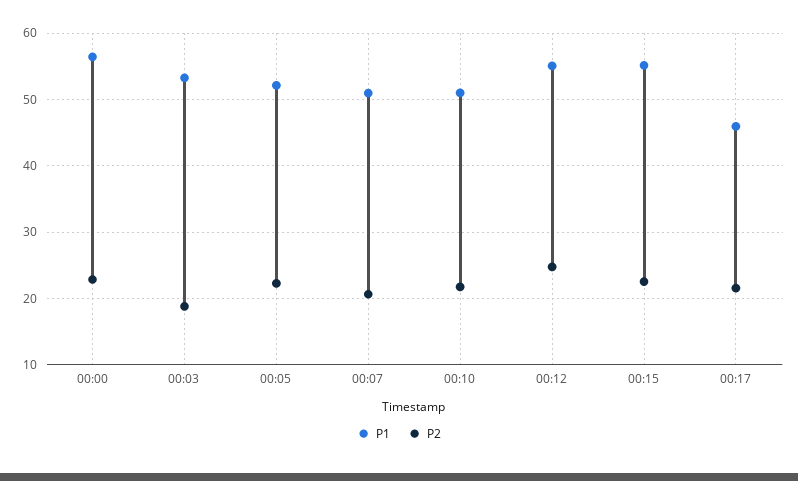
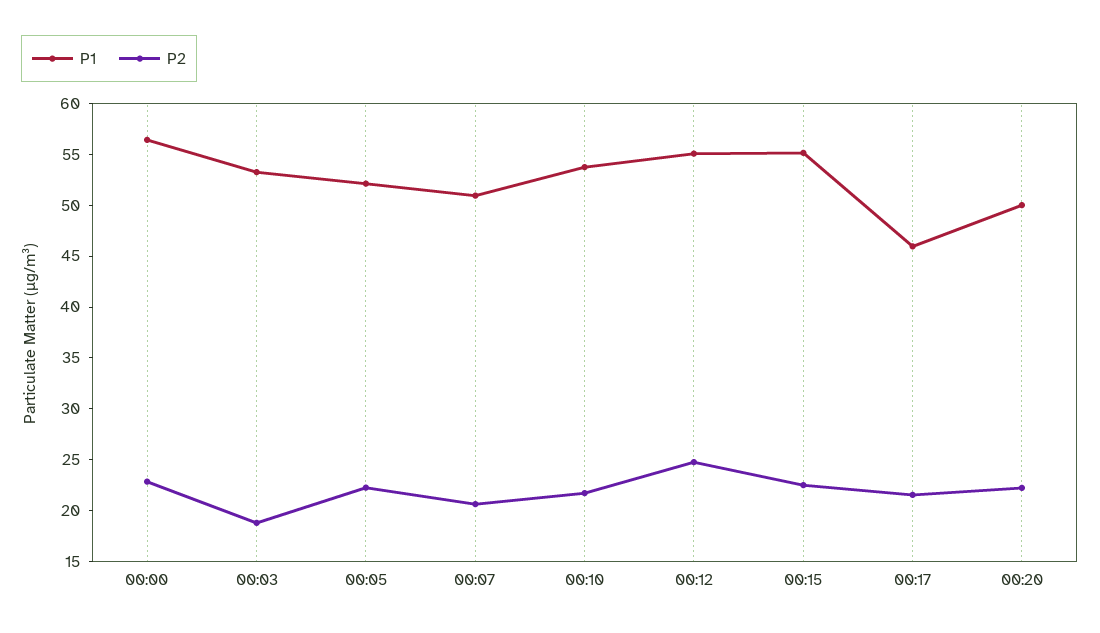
P1, 00:10: 51 -> 54
P1, 00:20: none -> 50
P2, 00:20: none -> 22

